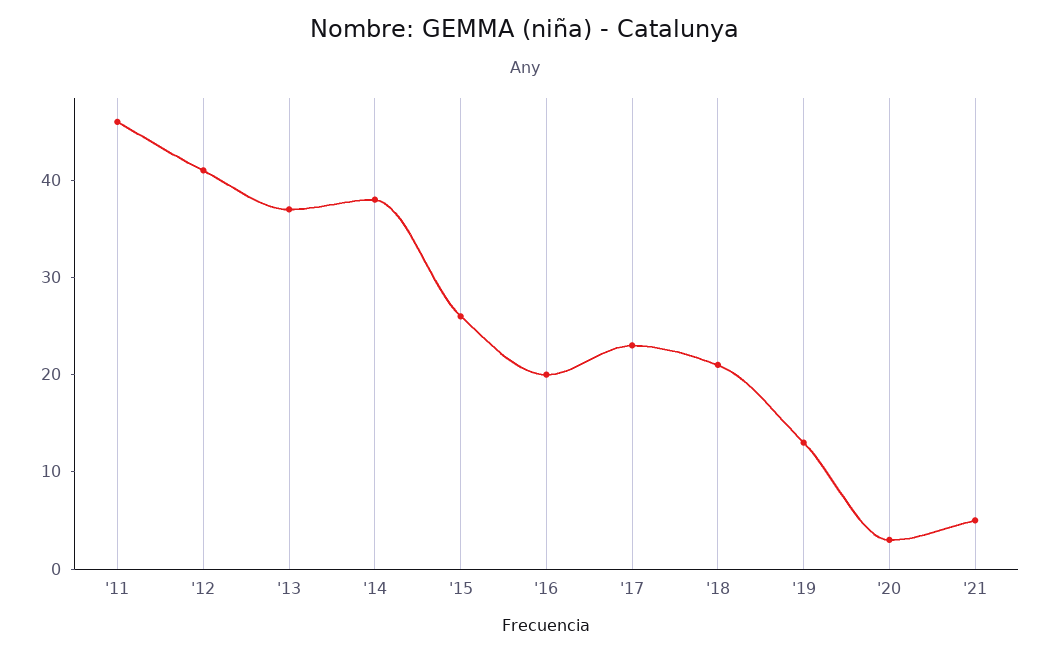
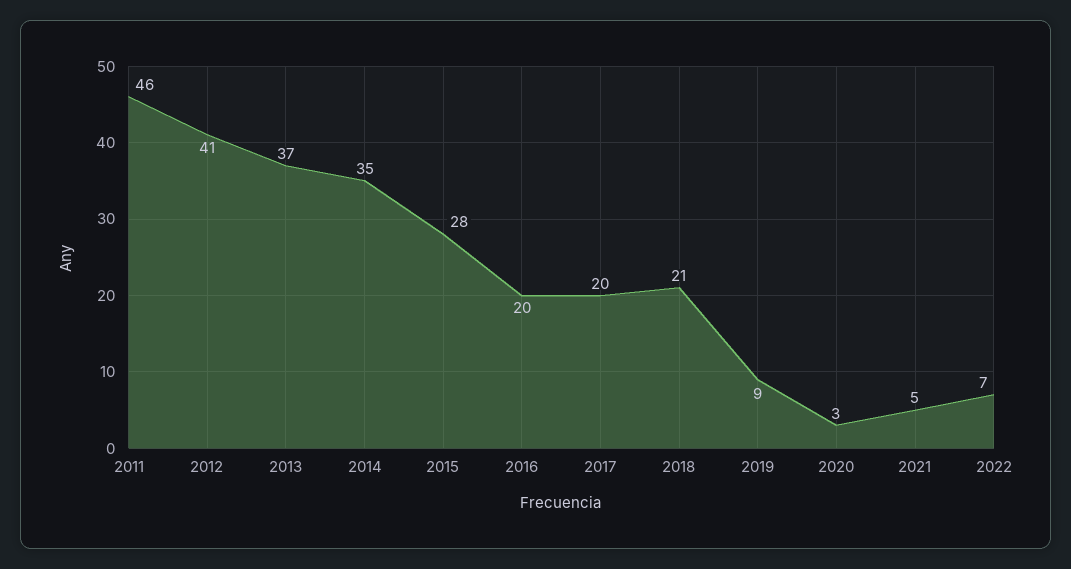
'14: 38 -> 35
'15: 26 -> 28
'17: 23 -> 20
'19: 13 -> 9
2022: none -> 7

